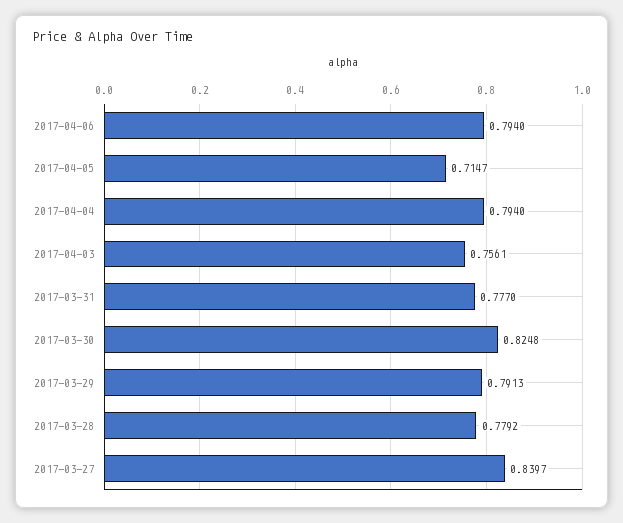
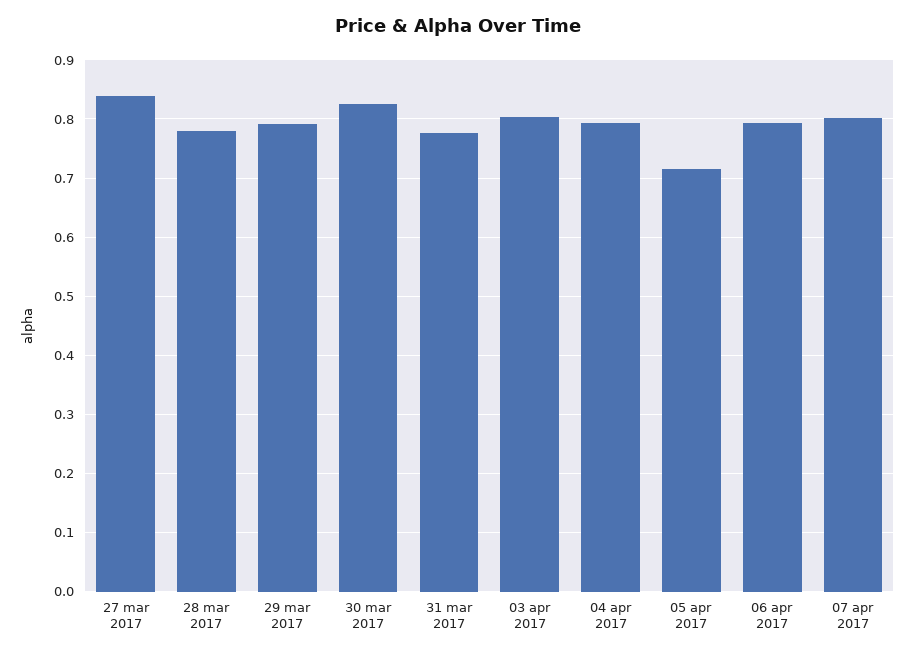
2017-04-03: 0.7561 -> 0.8
07 apr 2017: none -> 0.8

